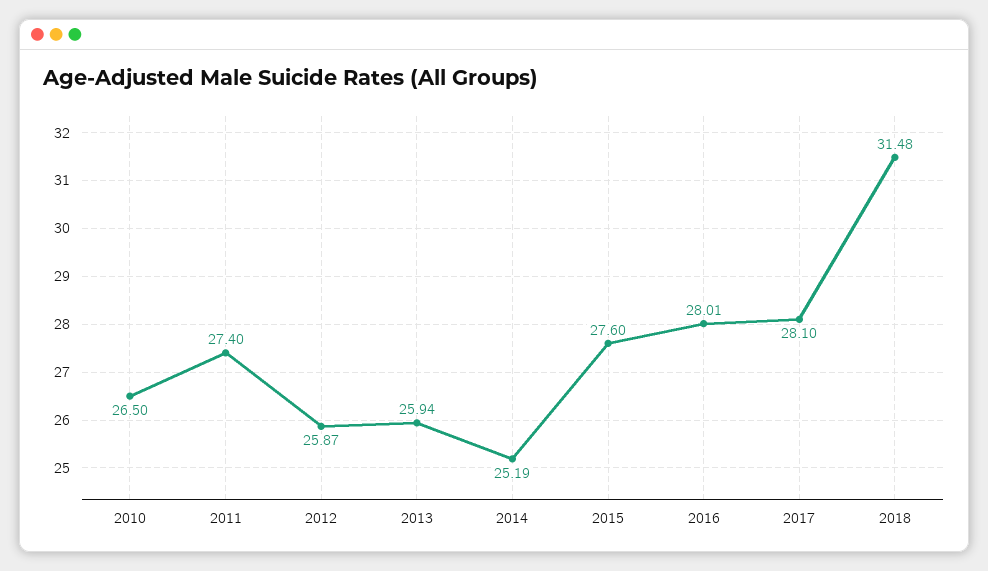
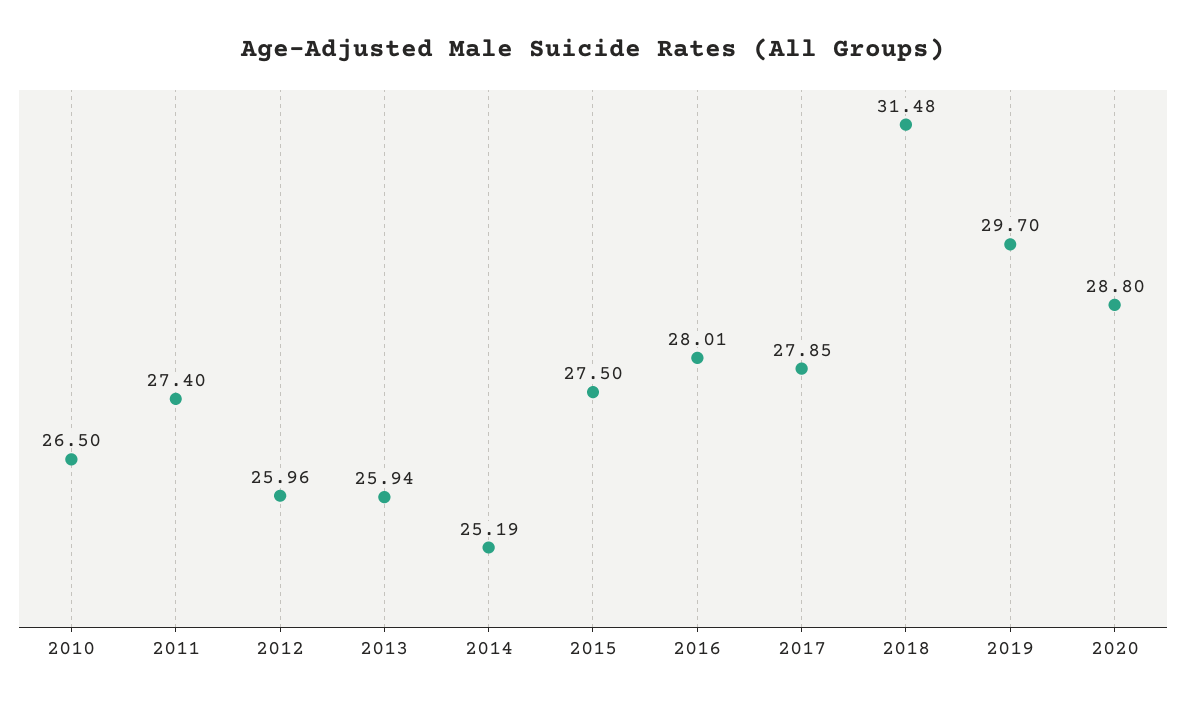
2012: 25.87 -> 25.96
2015: 27.6 -> 27.5
2017: 28.1 -> 27.85
2019: none -> 29.7
2020: none -> 28.8

